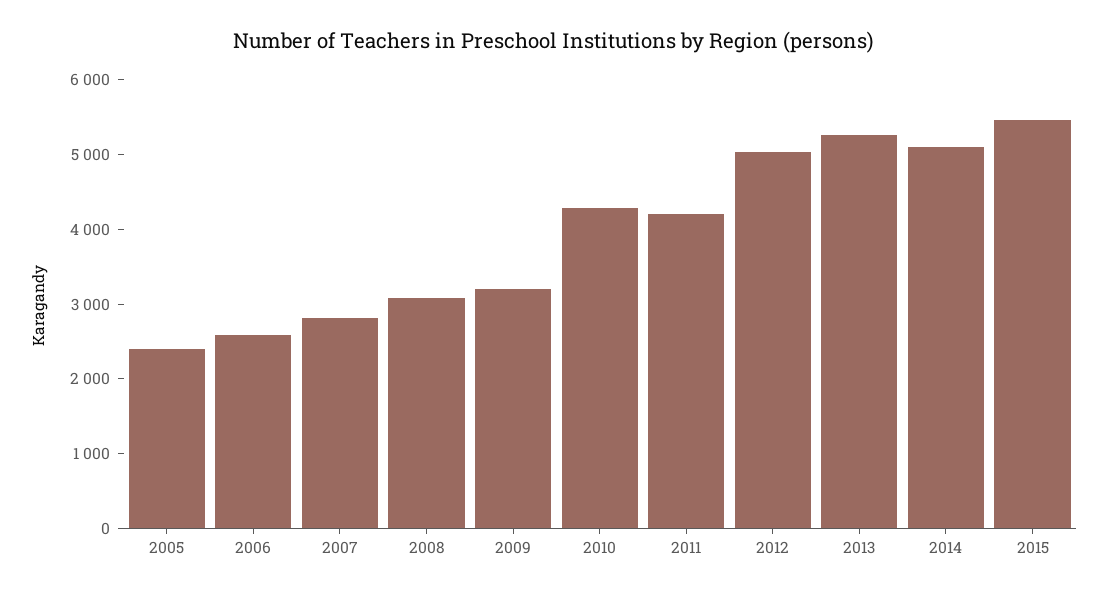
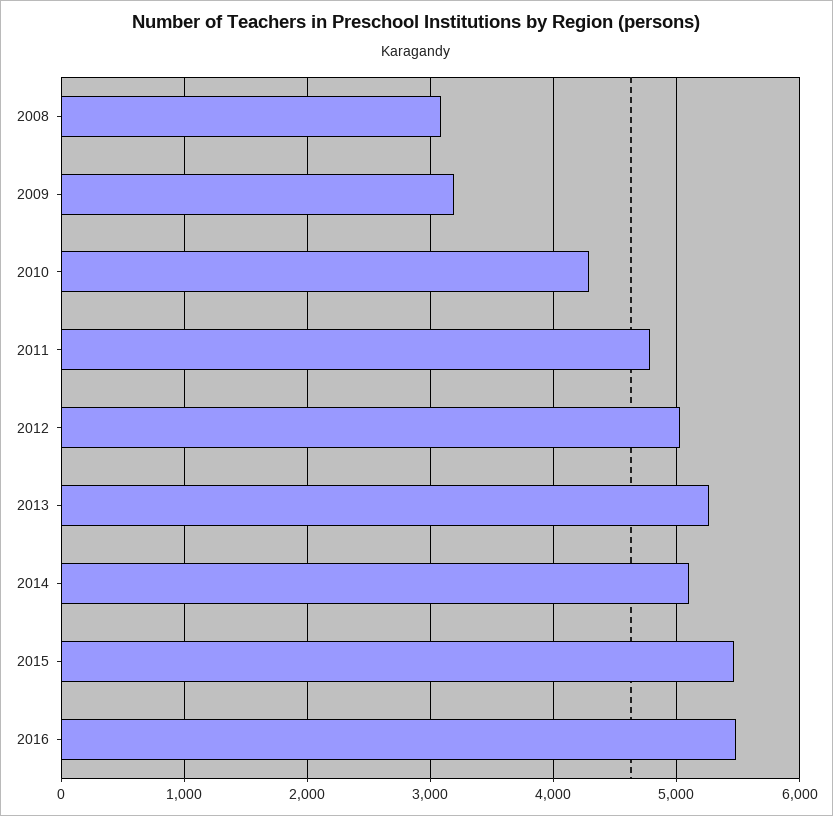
2005: 2400 -> none
2006: 2600 -> none
2007: 2800 -> none
2011: 4200 -> 4800
2016: none -> 5500

